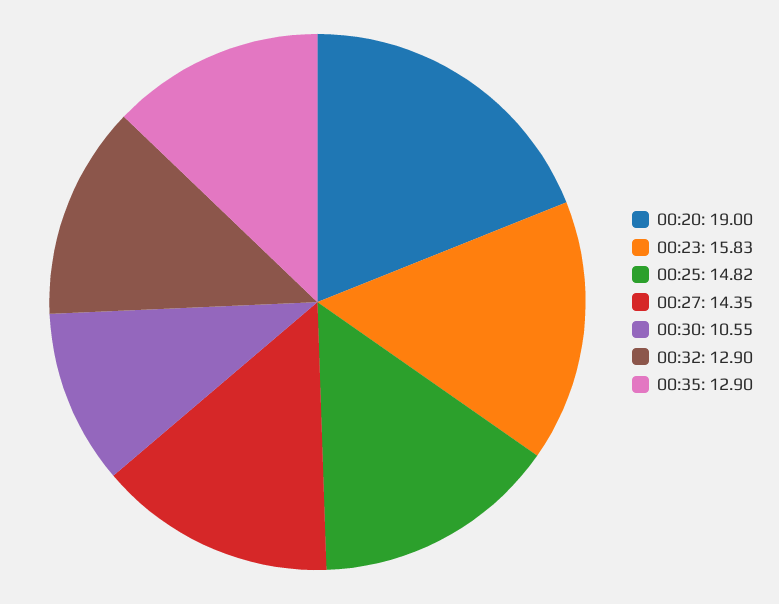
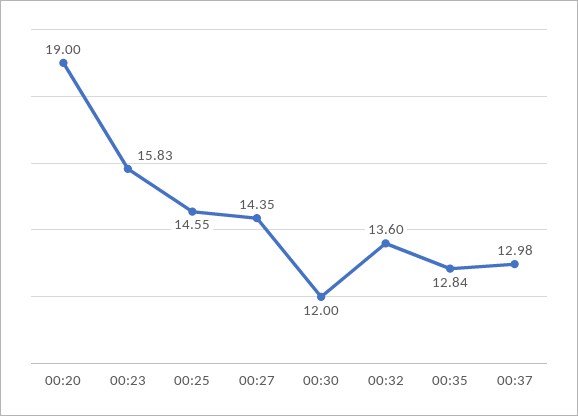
00:25: 14.82 -> 14.55
00:30: 10.55 -> 12
00:32: 12.9 -> 13.6
00:35: 12.9 -> 12.84
00:37: none -> 12.98

